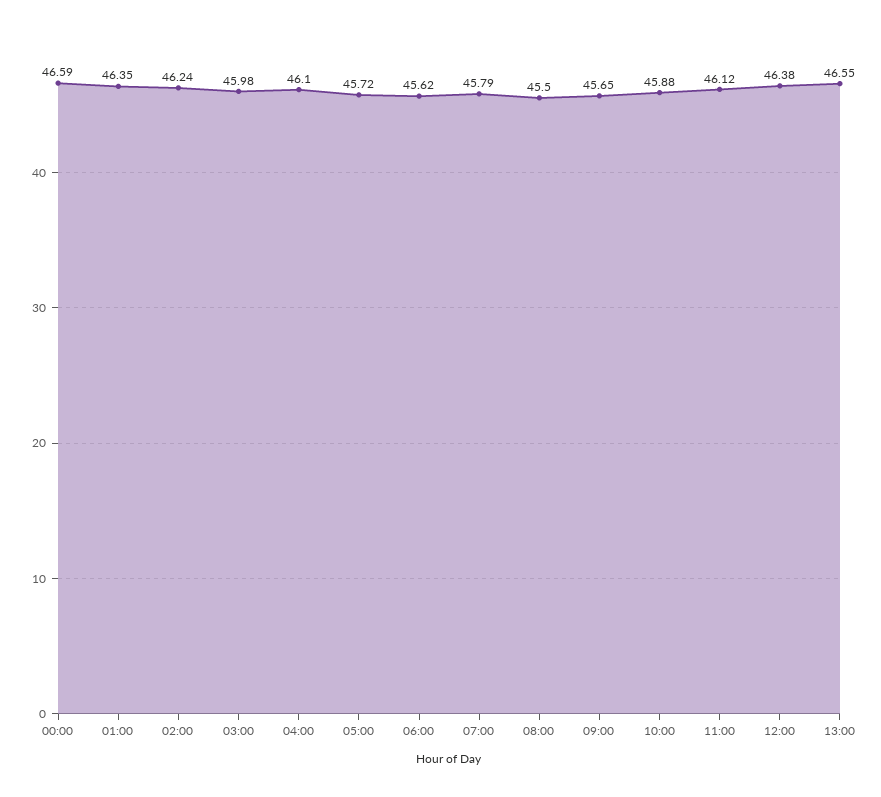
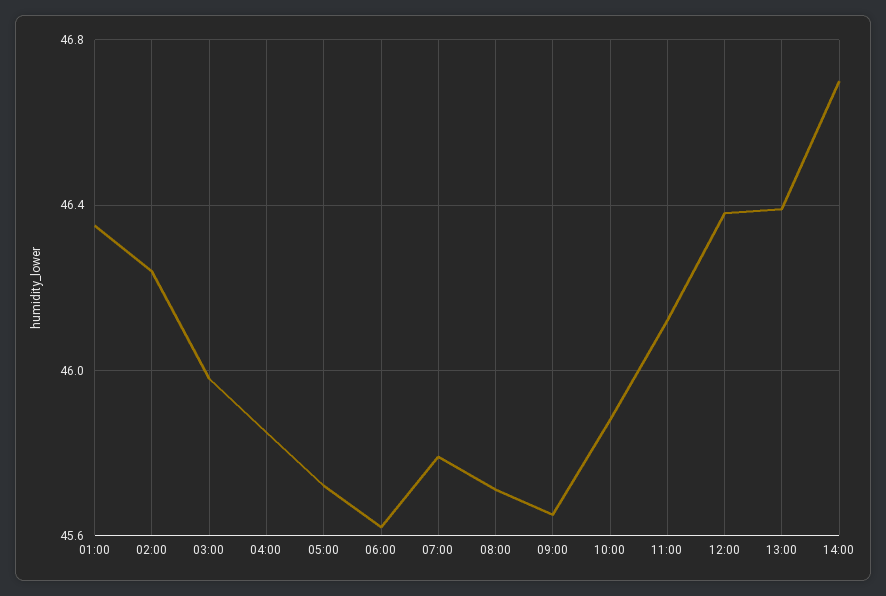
00:00: 46.59 -> none
04:00: 46.1 -> 45.85
08:00: 45.5 -> 45.7
13:00: 46.55 -> 46.4
14:00: none -> 46.7

